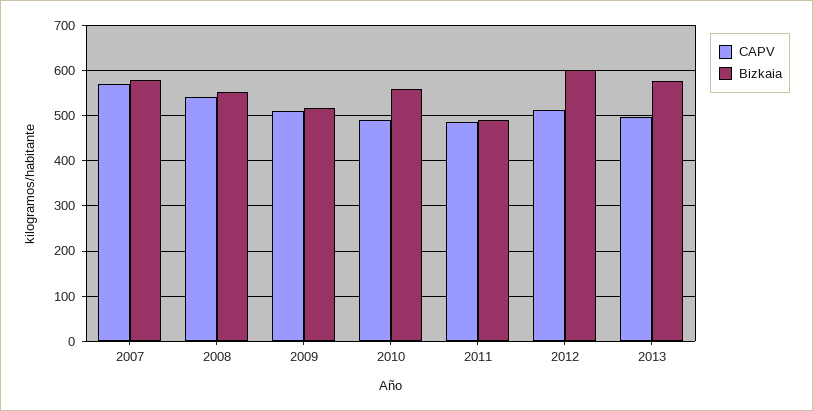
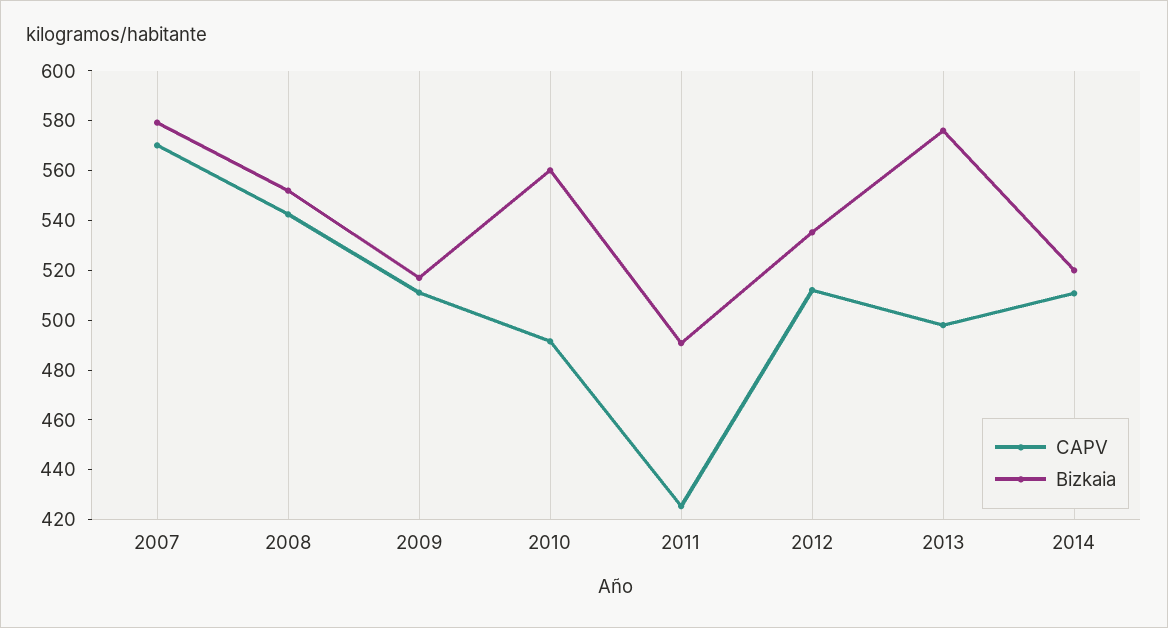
CAPV, 2011: 480 -> 425
Bizkaia, 2012: 600 -> 535
CAPV, 2014: none -> 510
Bizkaia, 2014: none -> 520

